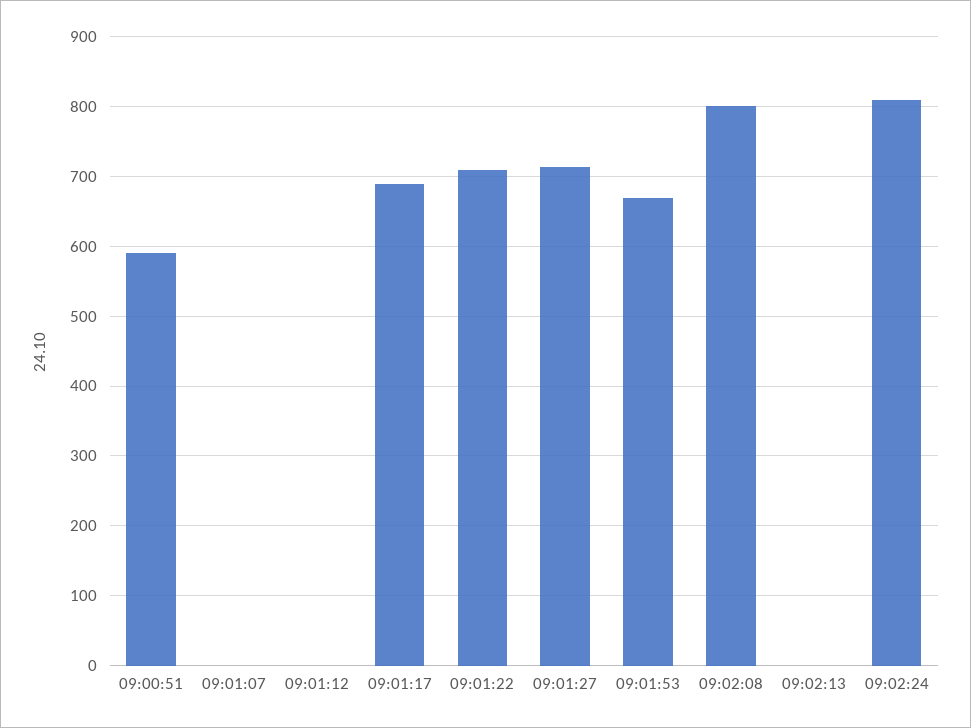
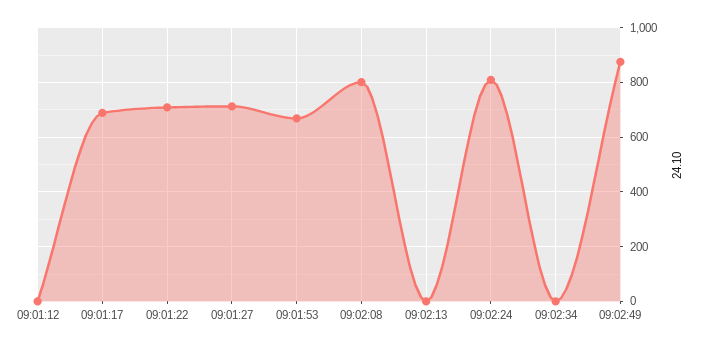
09:00:51: 590 -> none
09:01:07: 0 -> none
09:02:34: none -> 0
09:02:49: none -> 875

